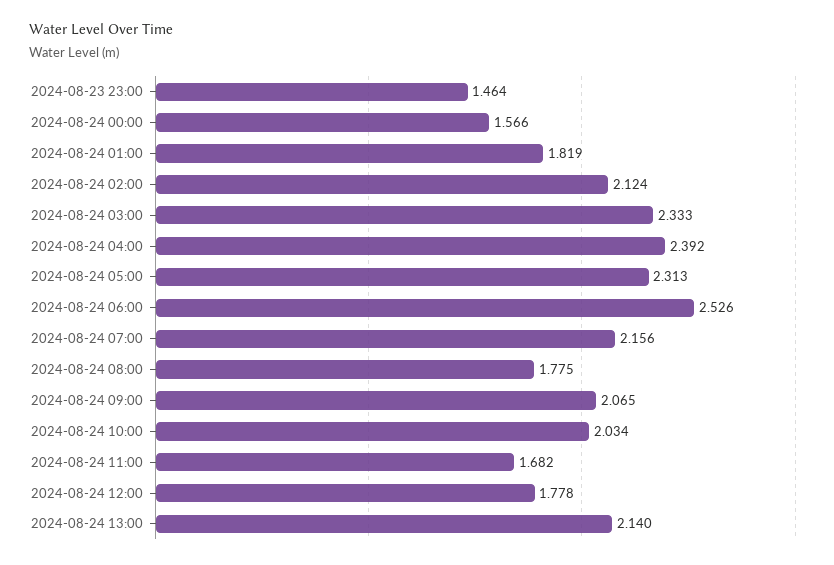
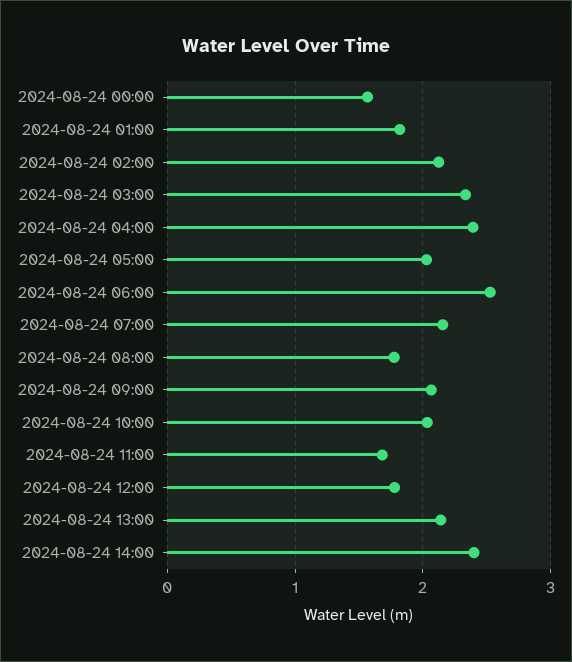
2024-08-23 23:00: 1.464 -> none
2024-08-24 05:00: 2.313 -> 2
2024-08-24 14:00: none -> 2.4

